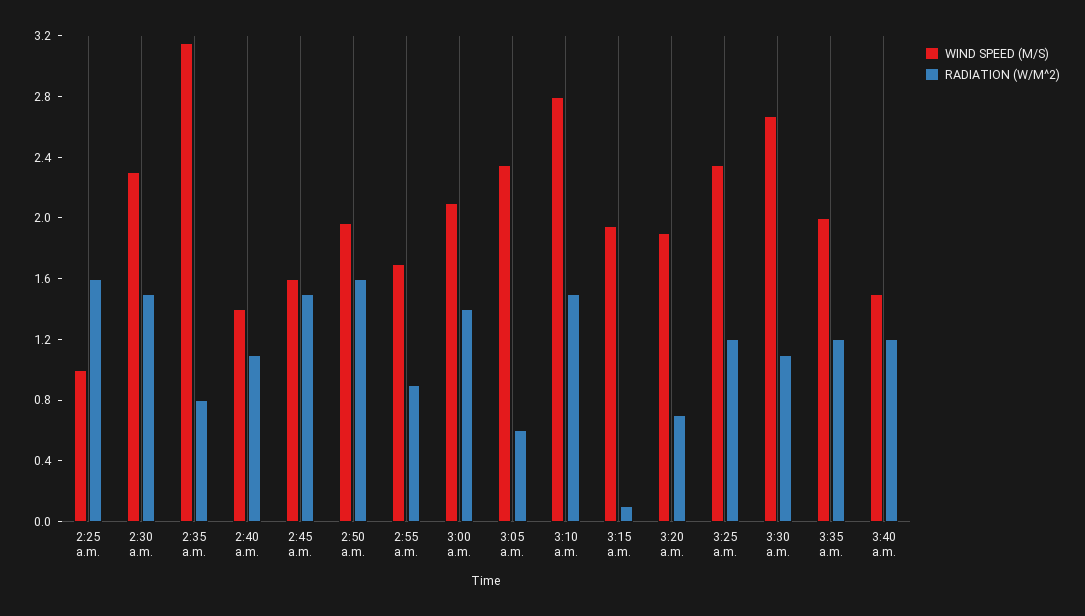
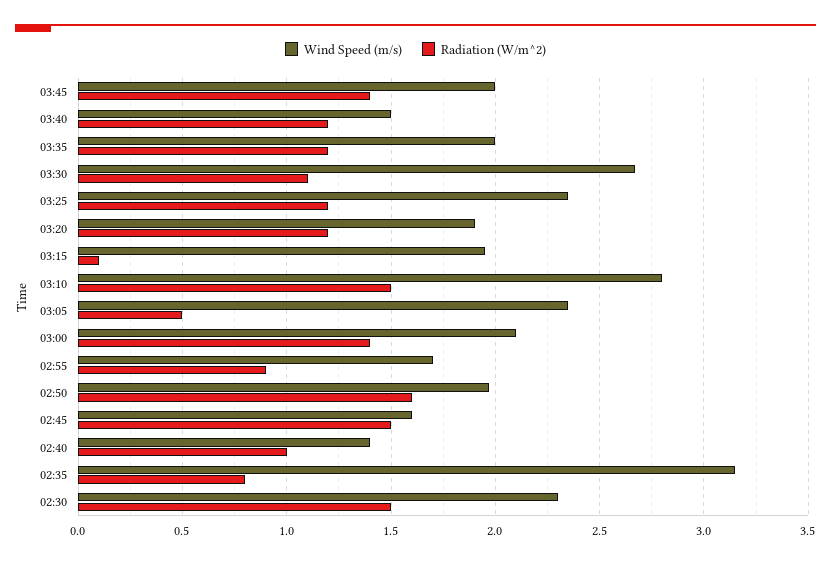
WIND SPEED (M/S), 2:25 a.m.: 1 -> none
RADIATION (W/M^2), 2:25 a.m.: 1.6 -> none
RADIATION (W/M^2), 2:40 a.m.: 1.1 -> 1
RADIATION (W/M^2), 3:05 a.m.: 0.6 -> 0.5
RADIATION (W/M^2), 3:20 a.m.: 0.7 -> 1.2
WIND SPEED (M/S), 03:45: none -> 2
RADIATION (W/M^2), 03:45: none -> 1.4

